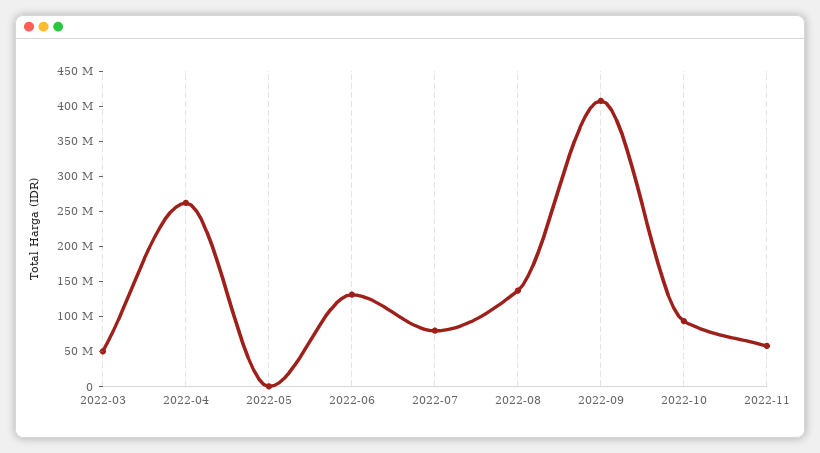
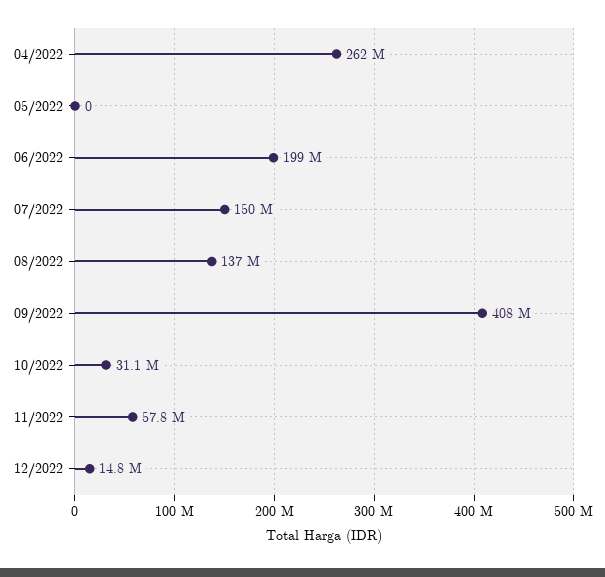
2022-03: 50000000 -> none
2022-06: 125000000 -> 199000000
2022-07: 75000000 -> 150000000
2022-10: 100000000 -> 31100000
12/2022: none -> 14800000

